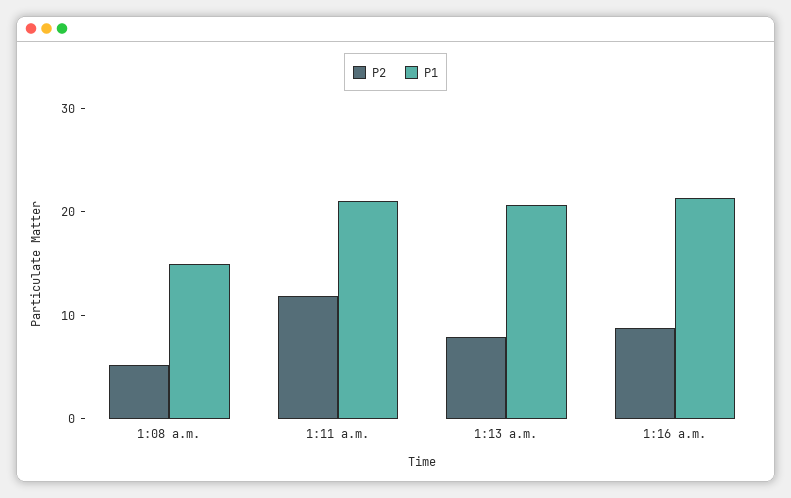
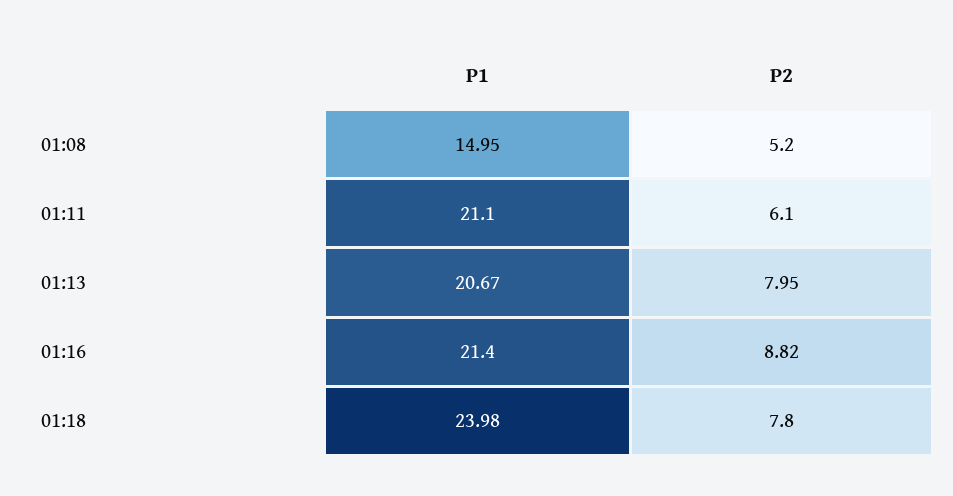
P2, 1:11 a.m.: 12 -> 6.1
P1, 01:18: none -> 23.98
P2, 01:18: none -> 7.8

